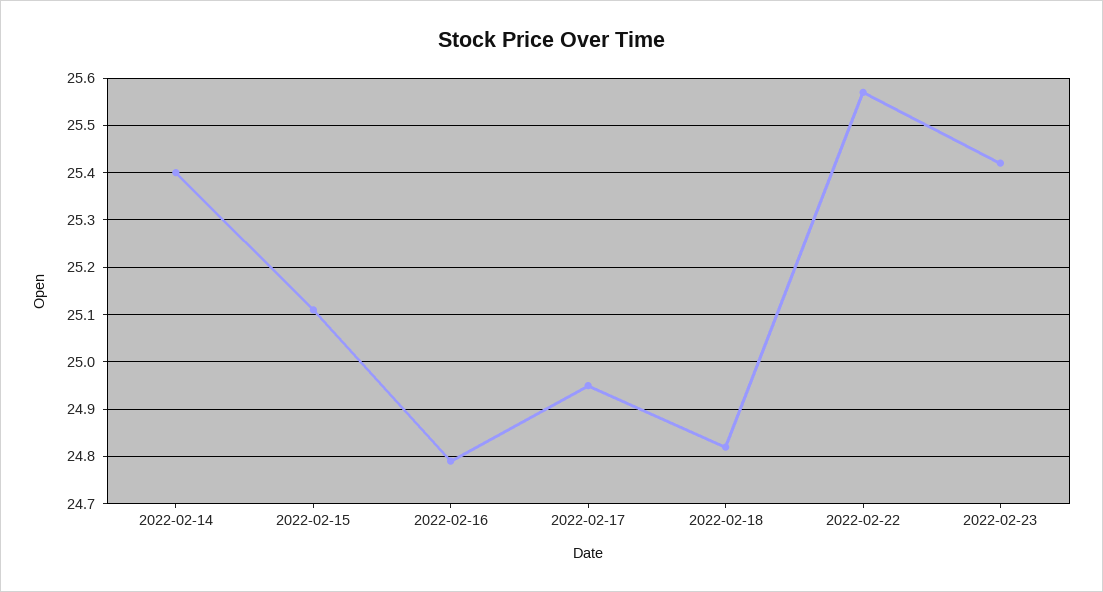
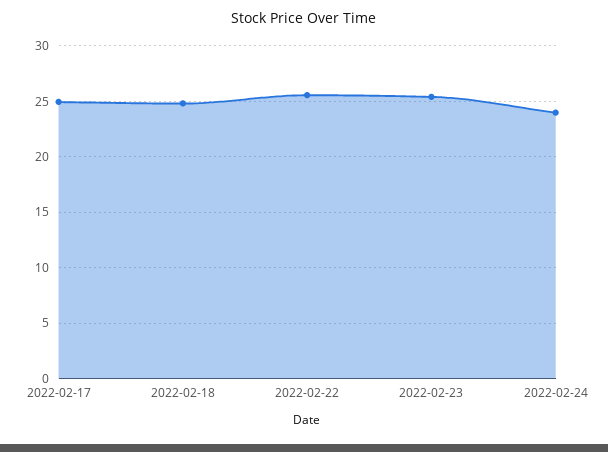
2022-02-14: 25.4 -> none
2022-02-15: 25.1 -> none
2022-02-16: 24.8 -> none
2022-02-24: none -> 24

